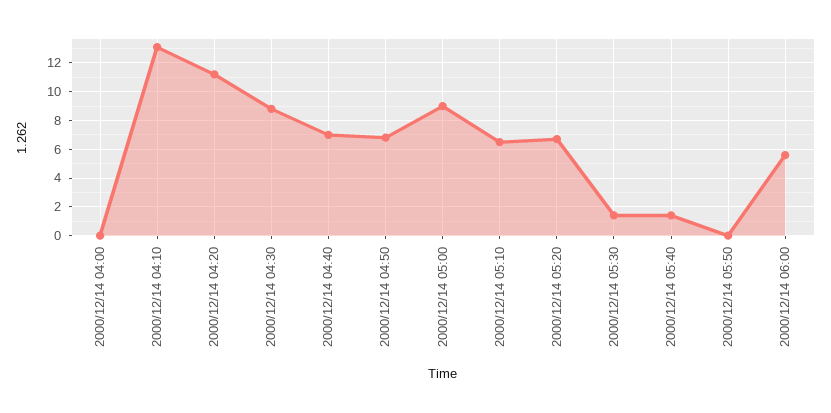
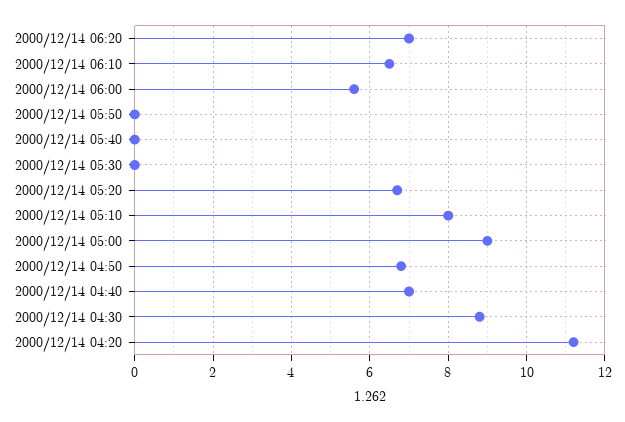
2000/12/14 04:00: 0 -> none
2000/12/14 04:10: 13 -> none
2000/12/14 05:10: 6.5 -> 8
2000/12/14 05:30: 1.5 -> 0
2000/12/14 05:40: 1.5 -> 0
2000/12/14 06:20: none -> 7
2000/12/14 06:10: none -> 6.5

